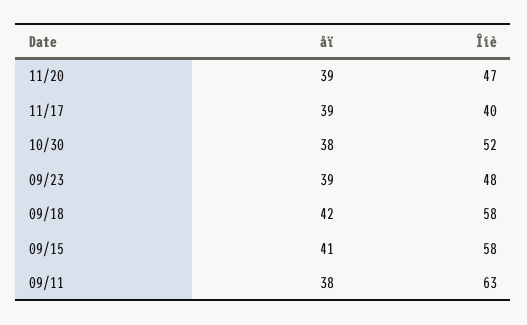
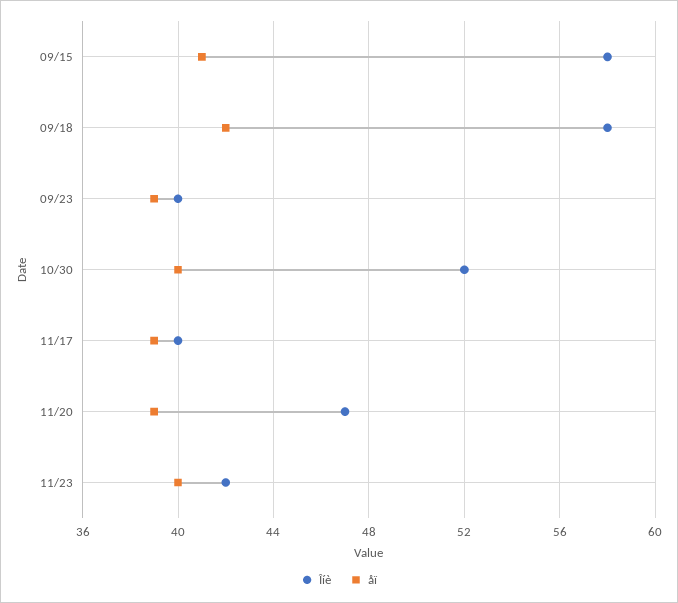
åï, 10/30: 38 -> 40
Îíè, 09/23: 48 -> 40
åï, 09/11: 38 -> none
Îíè, 09/11: 63 -> none
Îíè, 11/23: none -> 42
åï, 11/23: none -> 40

